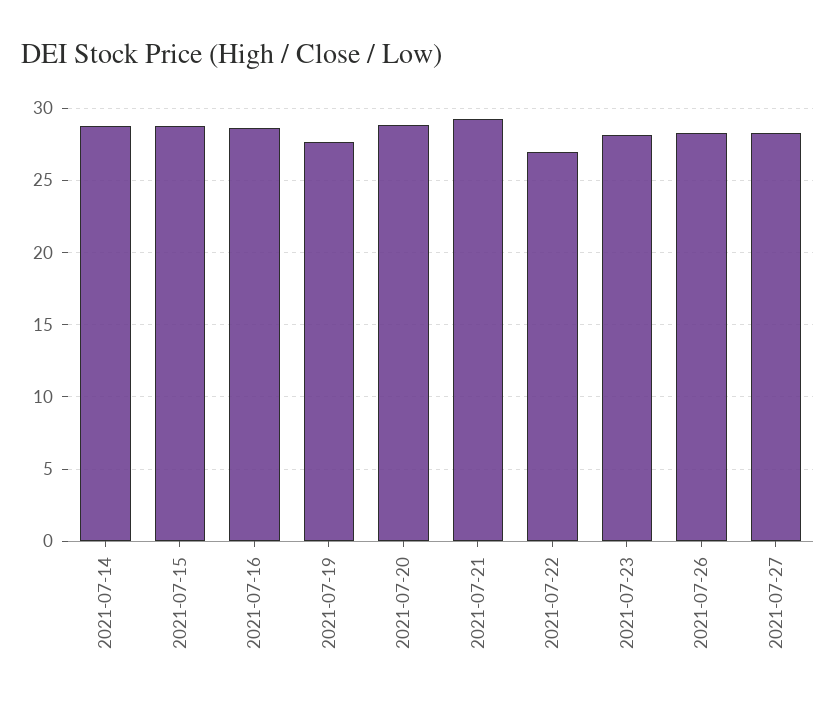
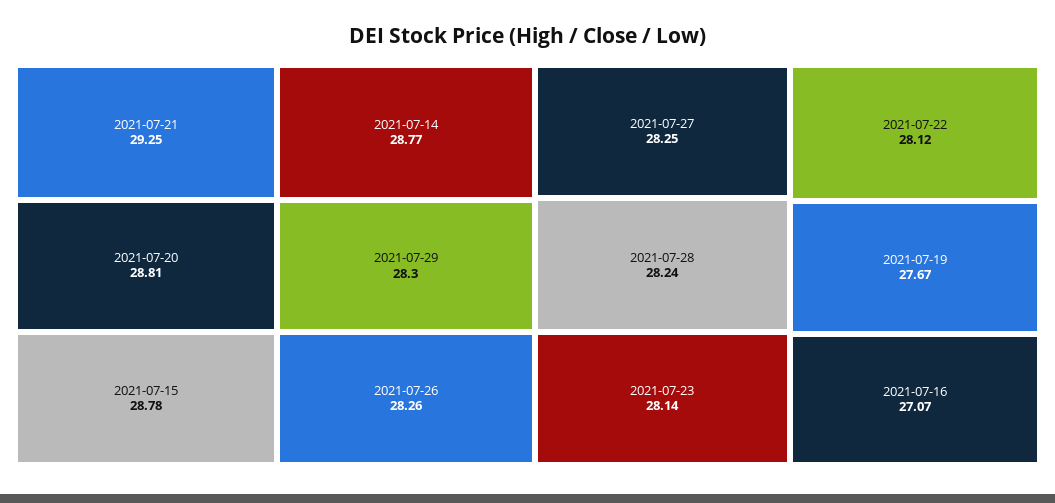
2021-07-16: 28.5 -> 27.07
2021-07-22: 27 -> 28.12
2021-07-29: none -> 28.3
2021-07-28: none -> 28.24

